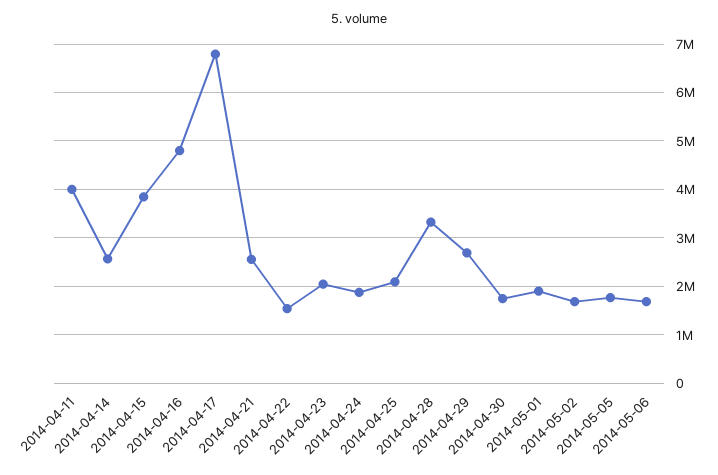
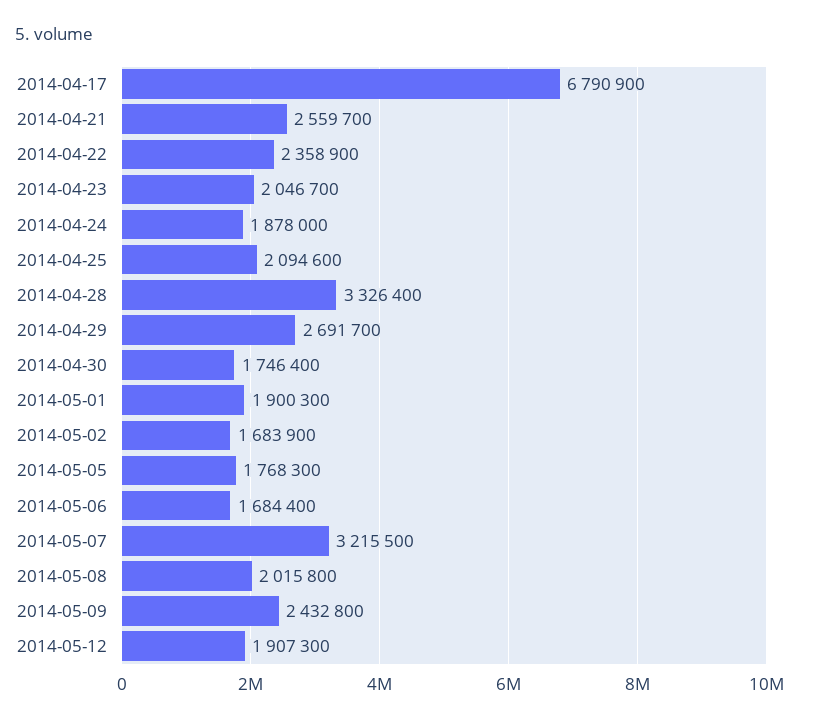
2014-04-11: 4000000 -> none
2014-04-14: 2600000 -> none
2014-04-15: 3800000 -> none
2014-04-16: 4800000 -> none
2014-04-22: 1600000 -> 2358900
2014-05-07: none -> 3215500
2014-05-08: none -> 2015800
2014-05-09: none -> 2432800
2014-05-12: none -> 1907300

